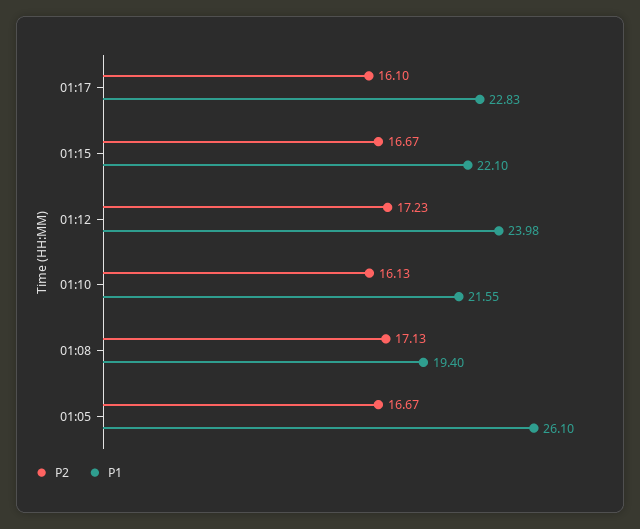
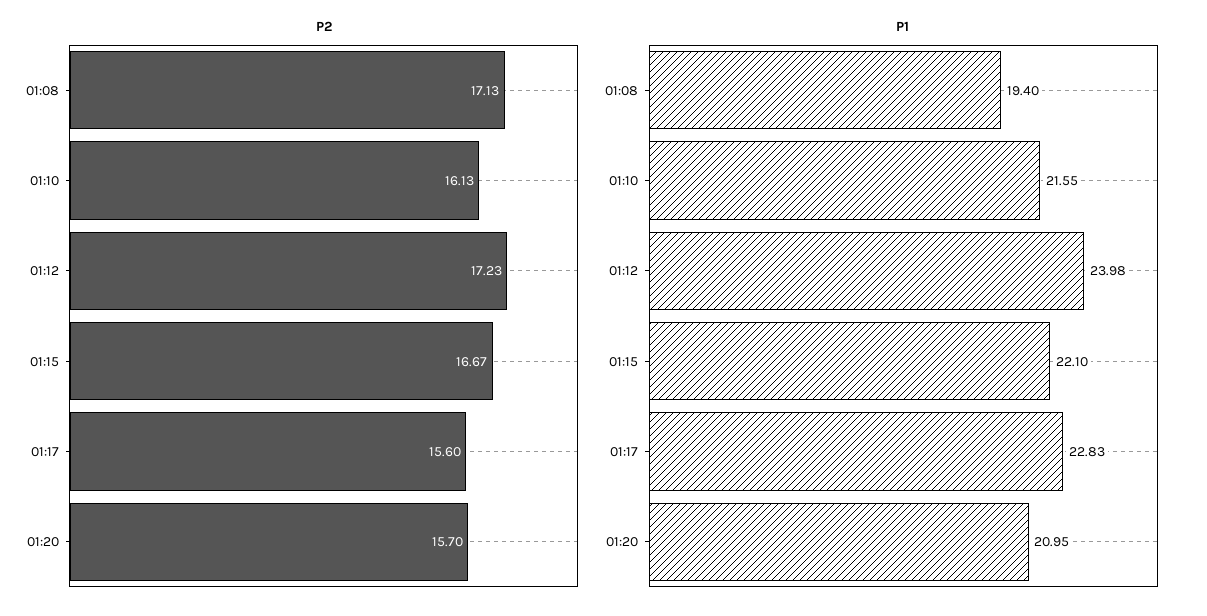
P2, 01:17: 16.1 -> 15.6
P2, 01:05: 16.67 -> none
P1, 01:05: 26.1 -> none
P2, 01:20: none -> 15.7
P1, 01:20: none -> 20.95

